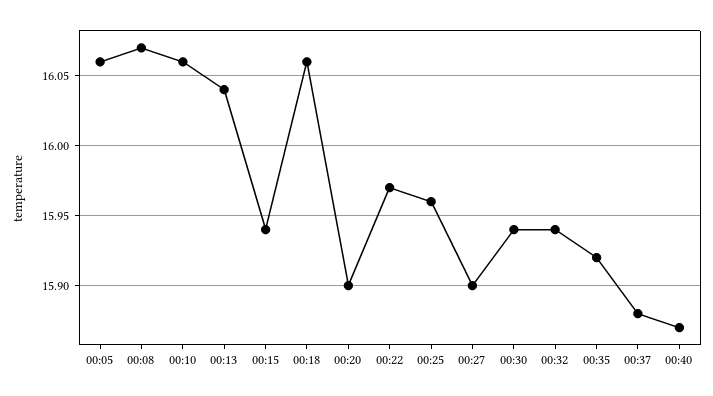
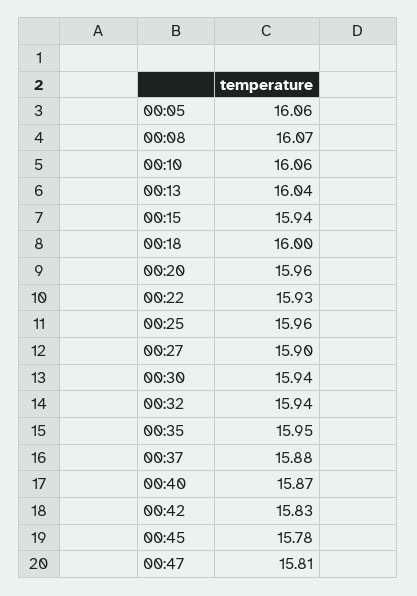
00:18: 16.06 -> 16
00:20: 15.9 -> 15.96
00:22: 15.97 -> 15.93
00:35: 15.92 -> 15.95
00:42: none -> 15.83
00:45: none -> 15.78
00:47: none -> 15.81

